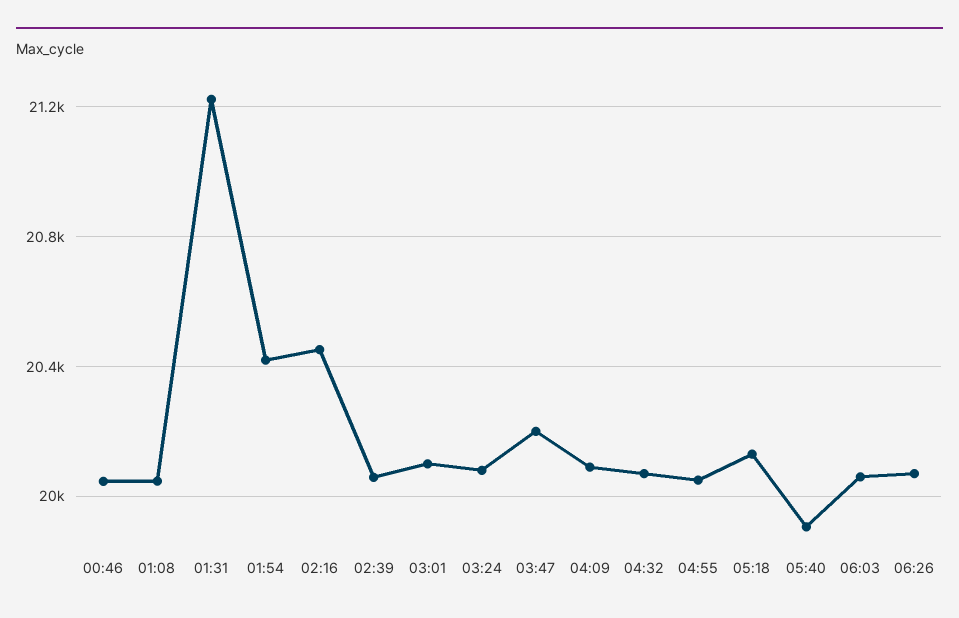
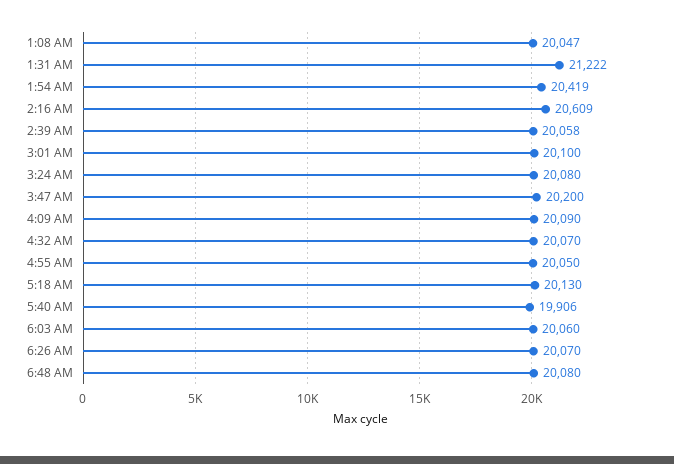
00:46: 20050 -> none
02:16: 20450 -> 20609
6:48 AM: none -> 20080

